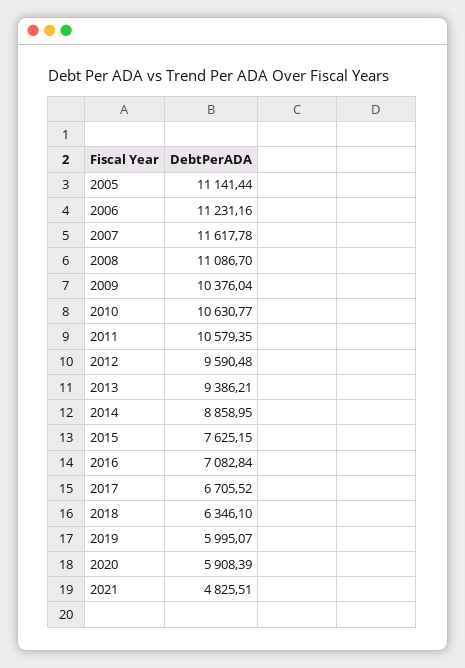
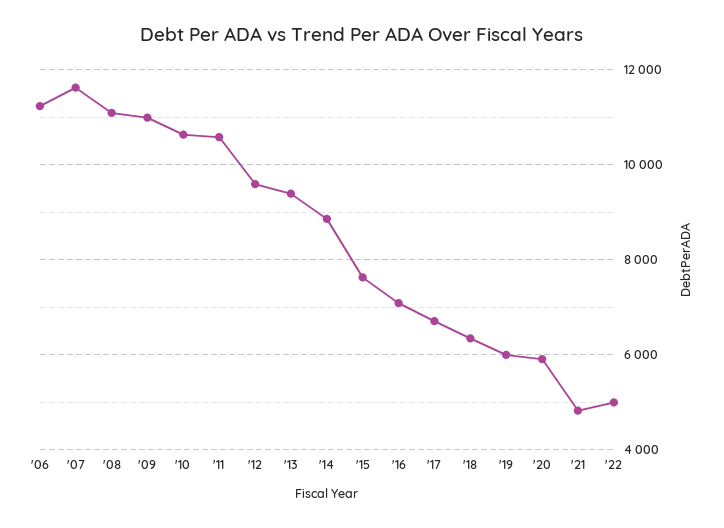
2005: 11141.44 -> none
2009: 10376.04 -> 11000
'22: none -> 5000

